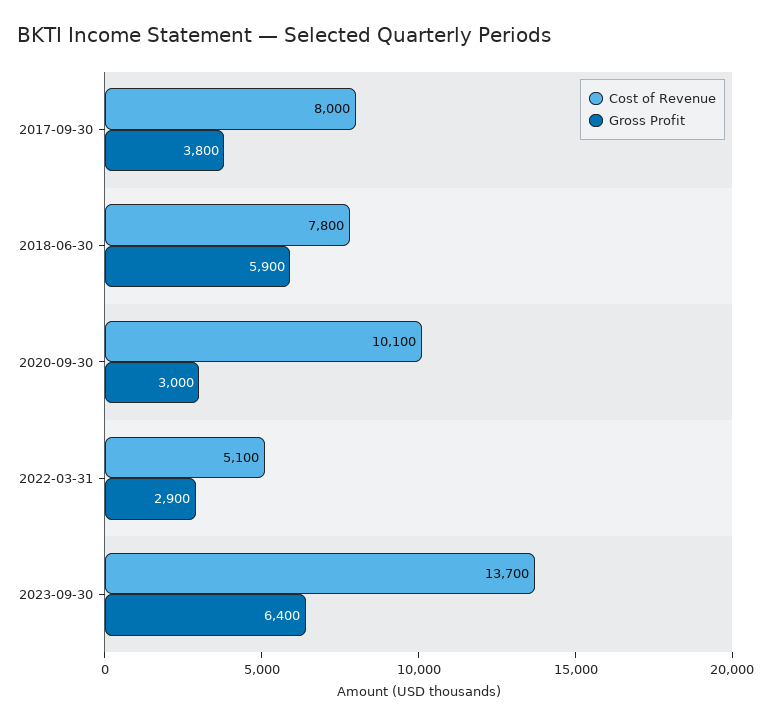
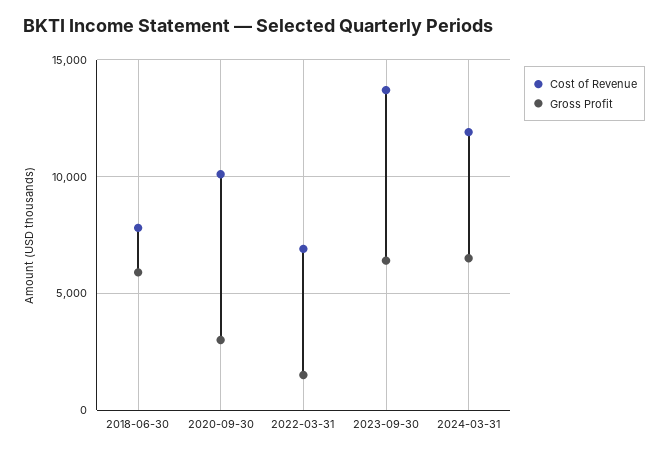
Cost of Revenue, 2017-09-30: 8000 -> none
Gross Profit, 2017-09-30: 3800 -> none
Cost of Revenue, 2022-03-31: 5100 -> 7000
Gross Profit, 2022-03-31: 2900 -> 1500
Cost of Revenue, 2024-03-31: none -> 12000
Gross Profit, 2024-03-31: none -> 6500

